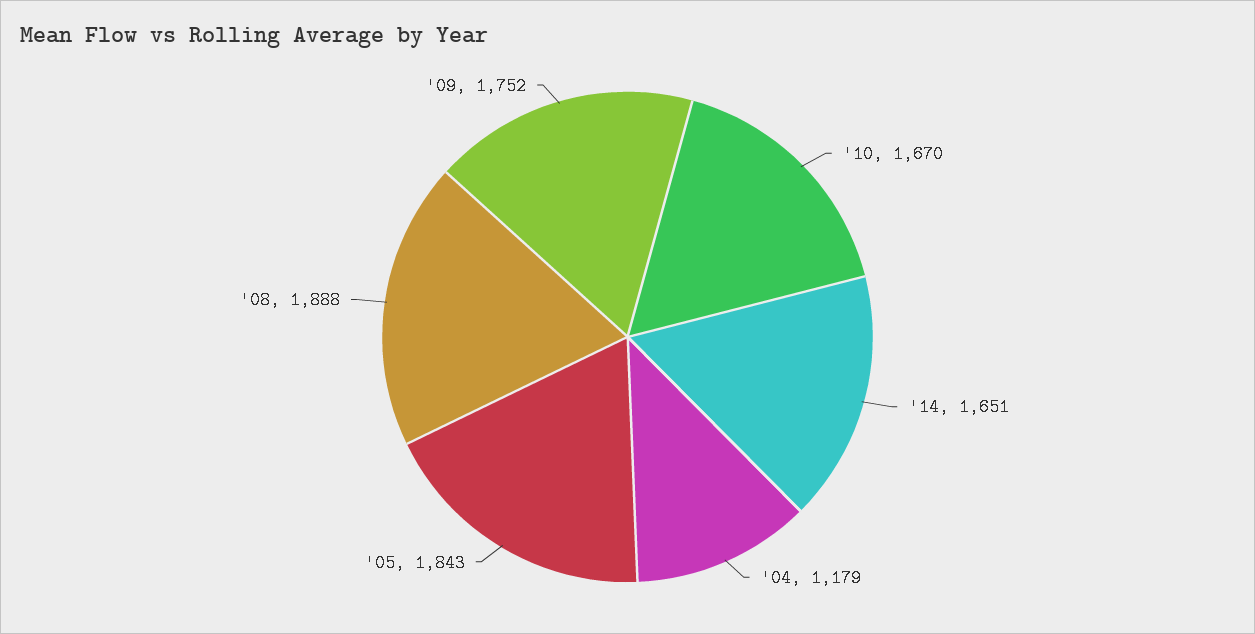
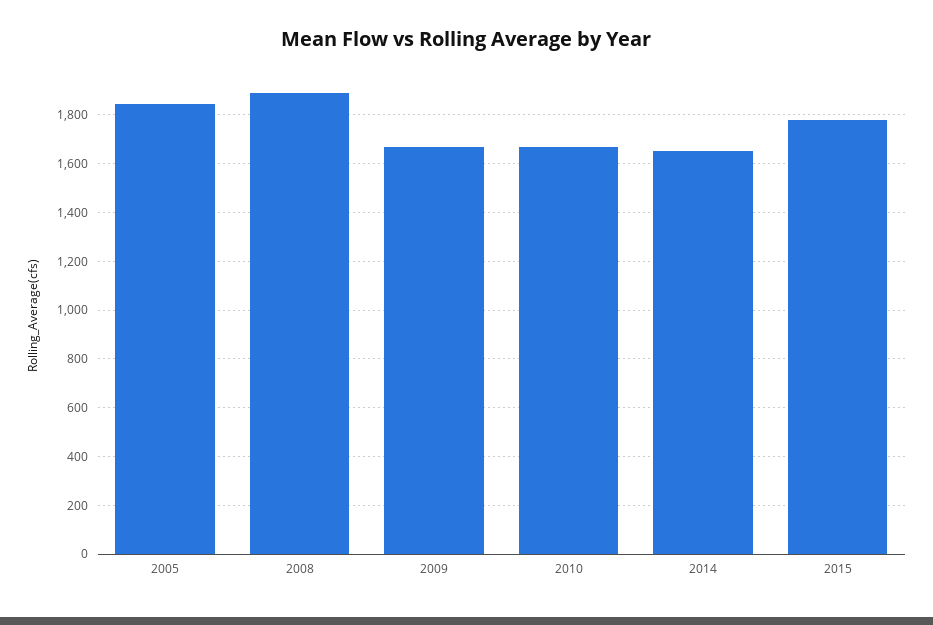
'04: 1179 -> none
'09: 1752 -> 1675
2015: none -> 1775

